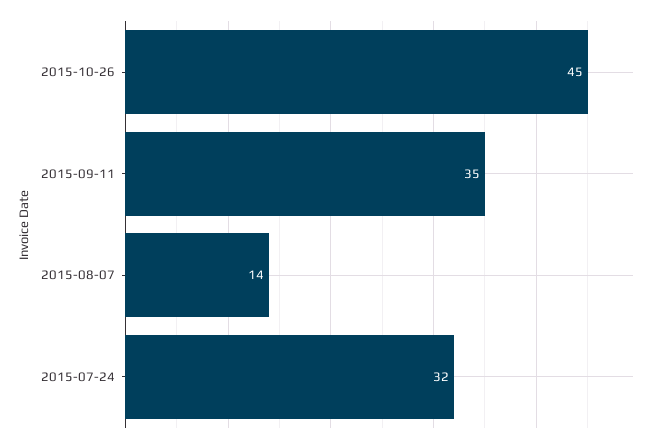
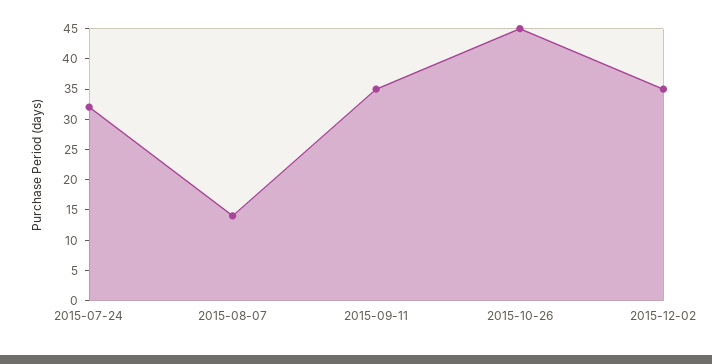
2015-12-02: none -> 35

